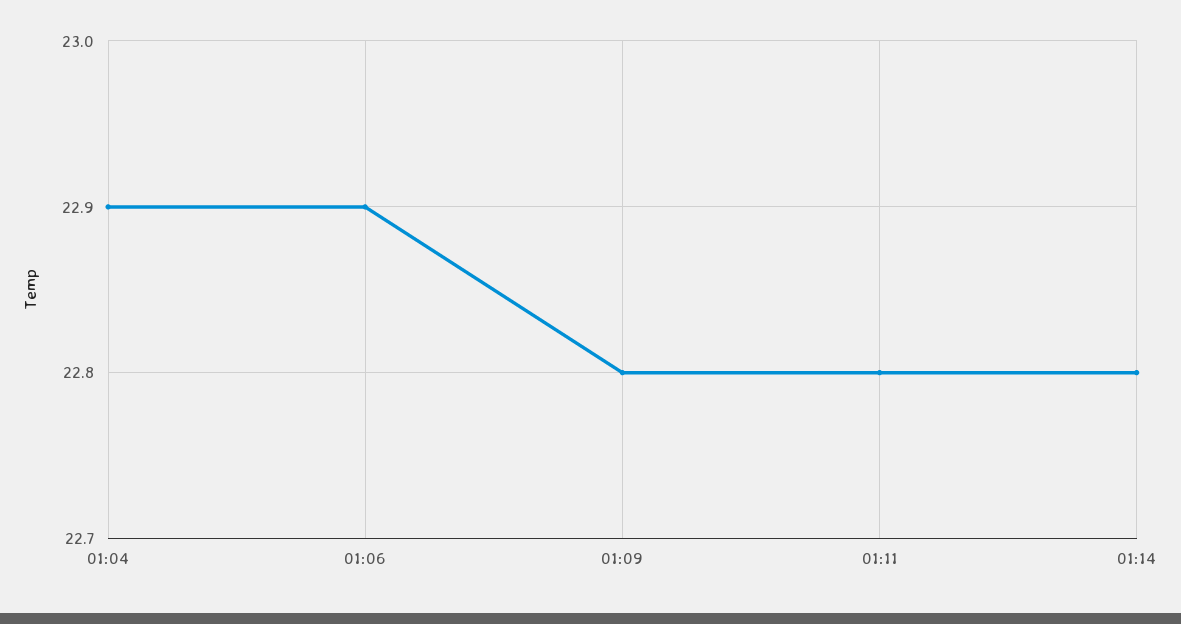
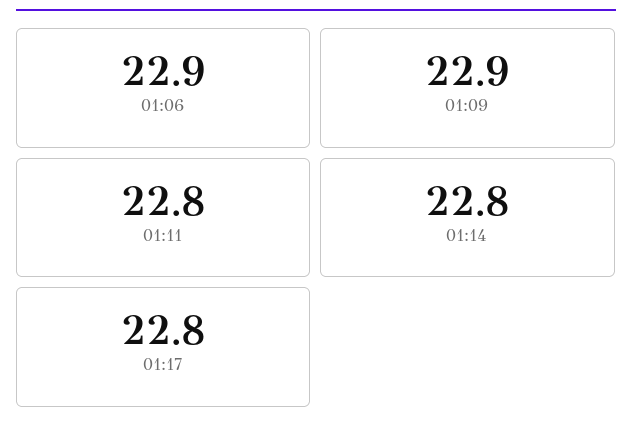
01:04: 22.9 -> none
01:09: 22.8 -> 22.9
01:17: none -> 22.8

